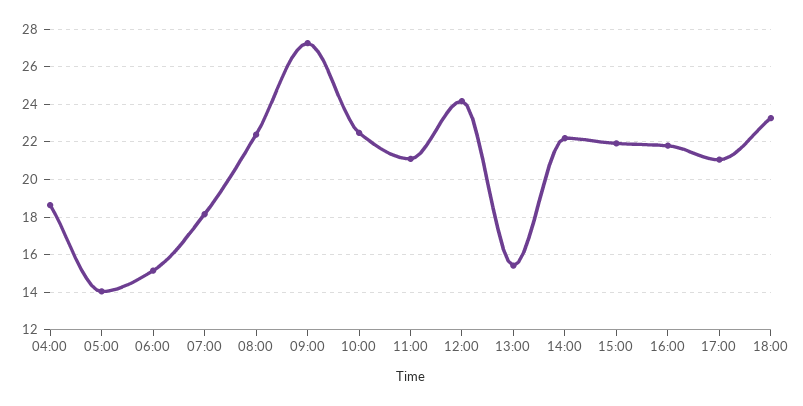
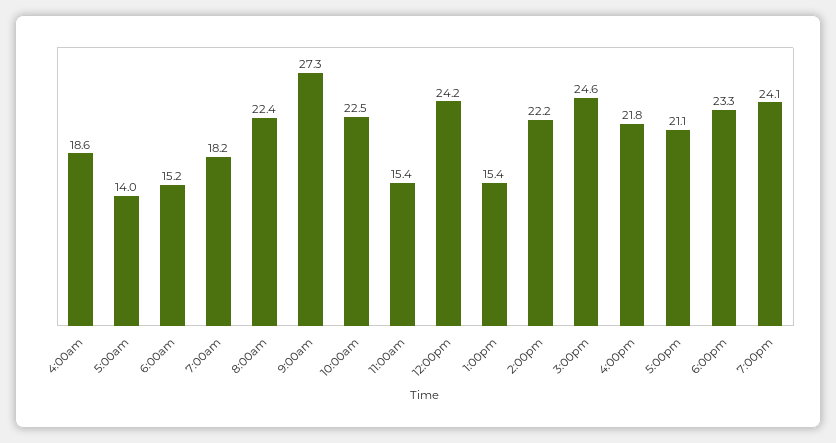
11:00: 21 -> 15.4
15:00: 22 -> 24.6
7:00pm: none -> 24.1

